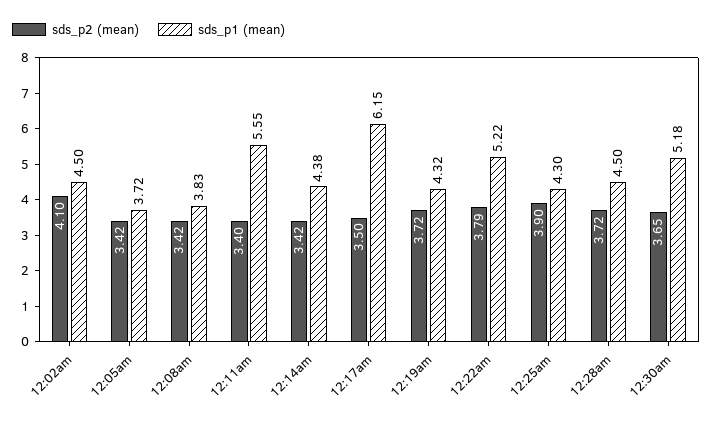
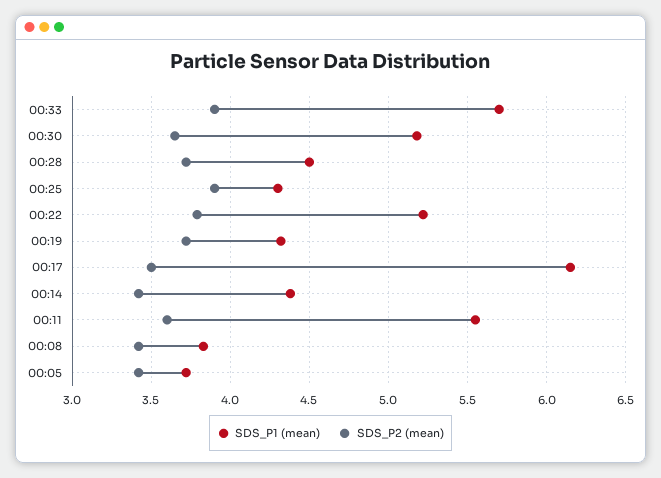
sds_p2 (mean), 12:02am: 4.1 -> none
sds_p1 (mean), 12:02am: 4.5 -> none
sds_p2 (mean), 12:11am: 3.4 -> 3.6
sds_p1 (mean), 00:33: none -> 5.7
sds_p2 (mean), 00:33: none -> 3.9

